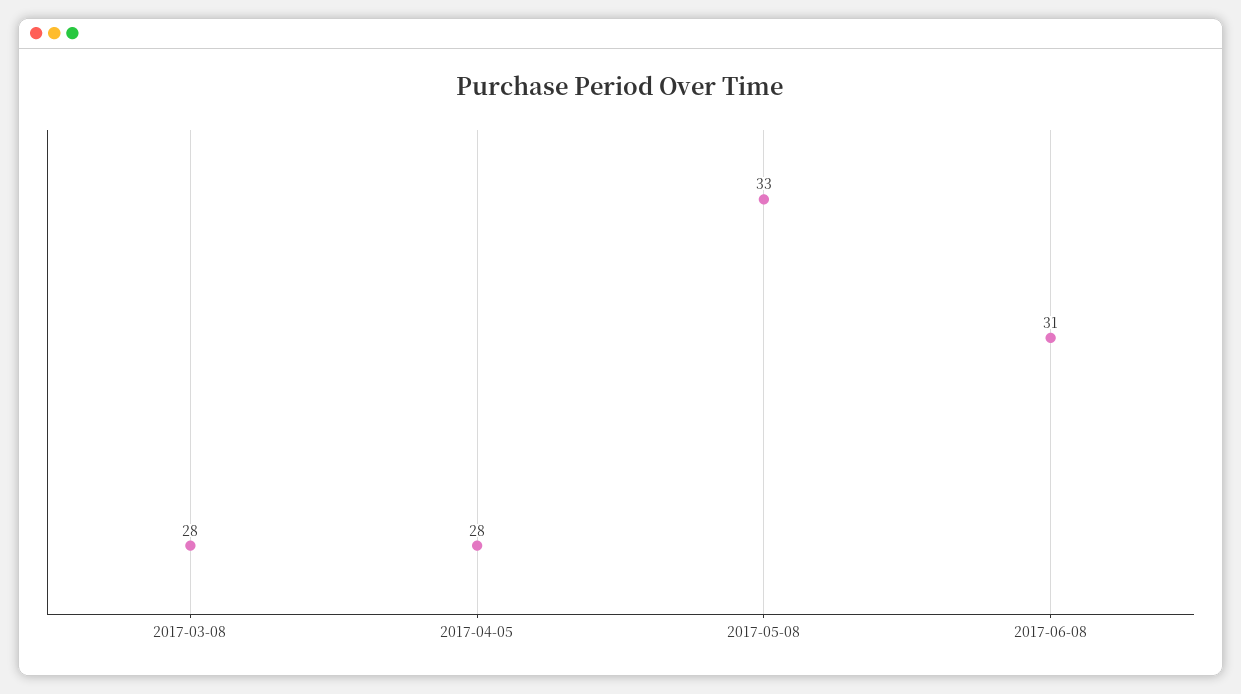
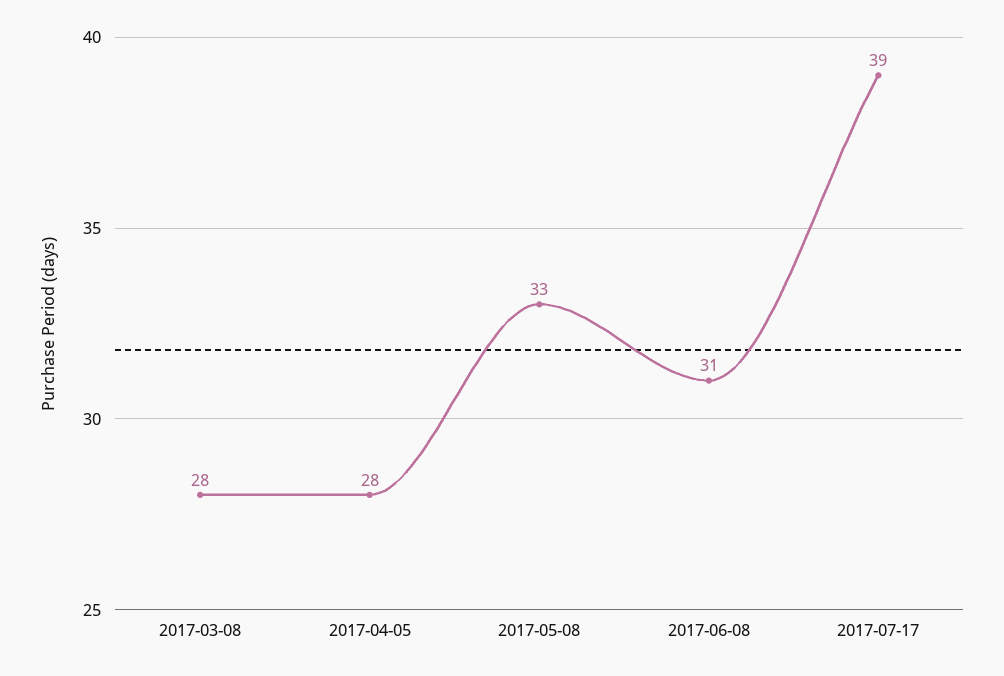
2017-07-17: none -> 39

